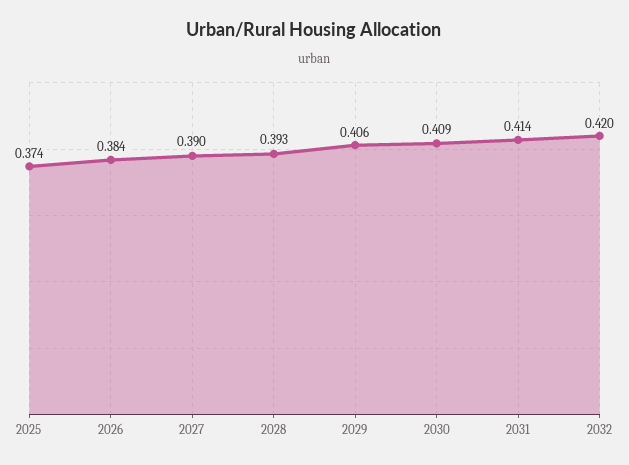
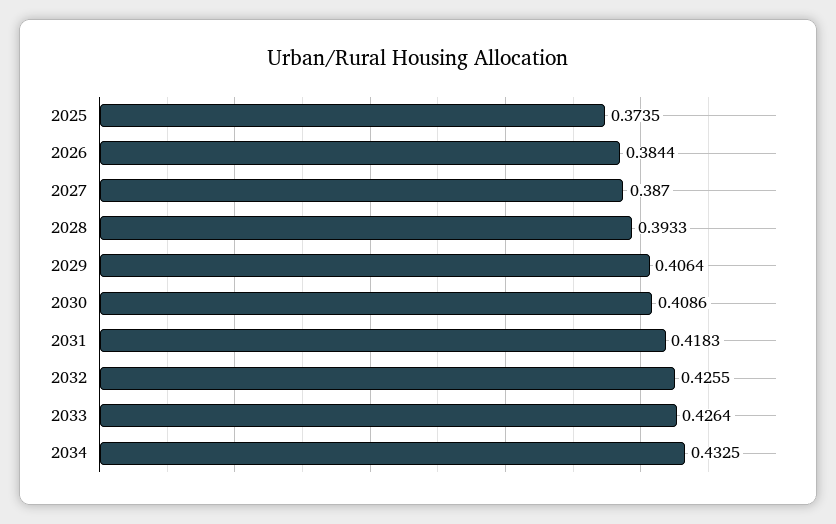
2027: 0.39 -> 0.387
2031: 0.414 -> 0.4183
2032: 0.42 -> 0.4255
2033: none -> 0.4264
2034: none -> 0.4325

